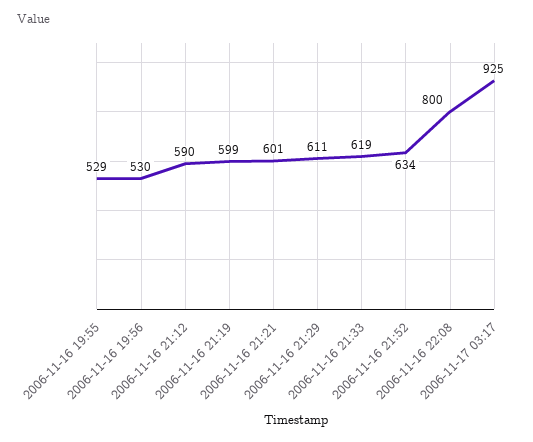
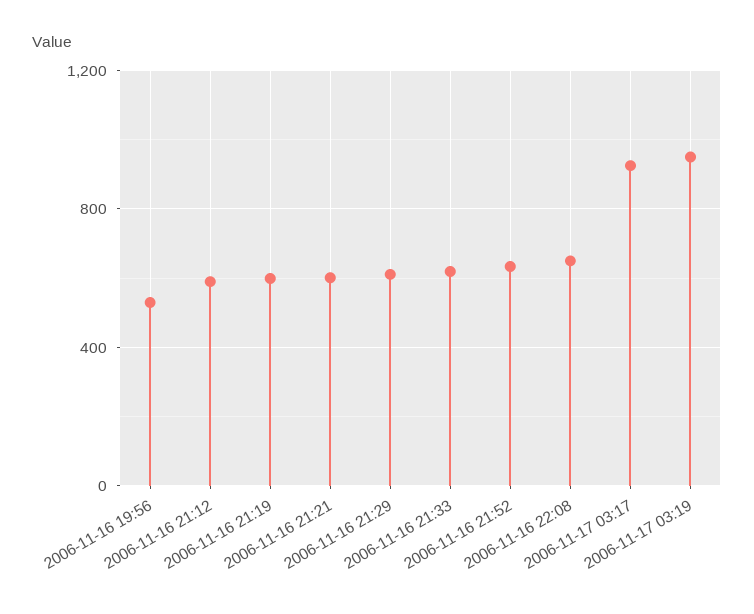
2006-11-16 19:55: 529 -> none
2006-11-16 22:08: 800 -> 650
2006-11-17 03:19: none -> 950

